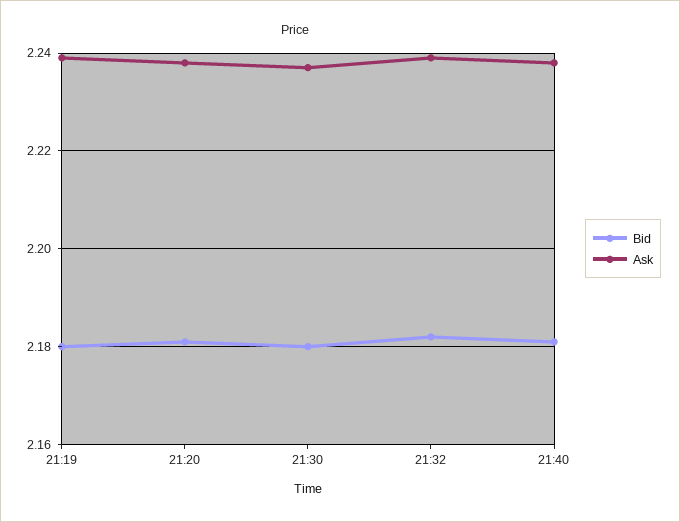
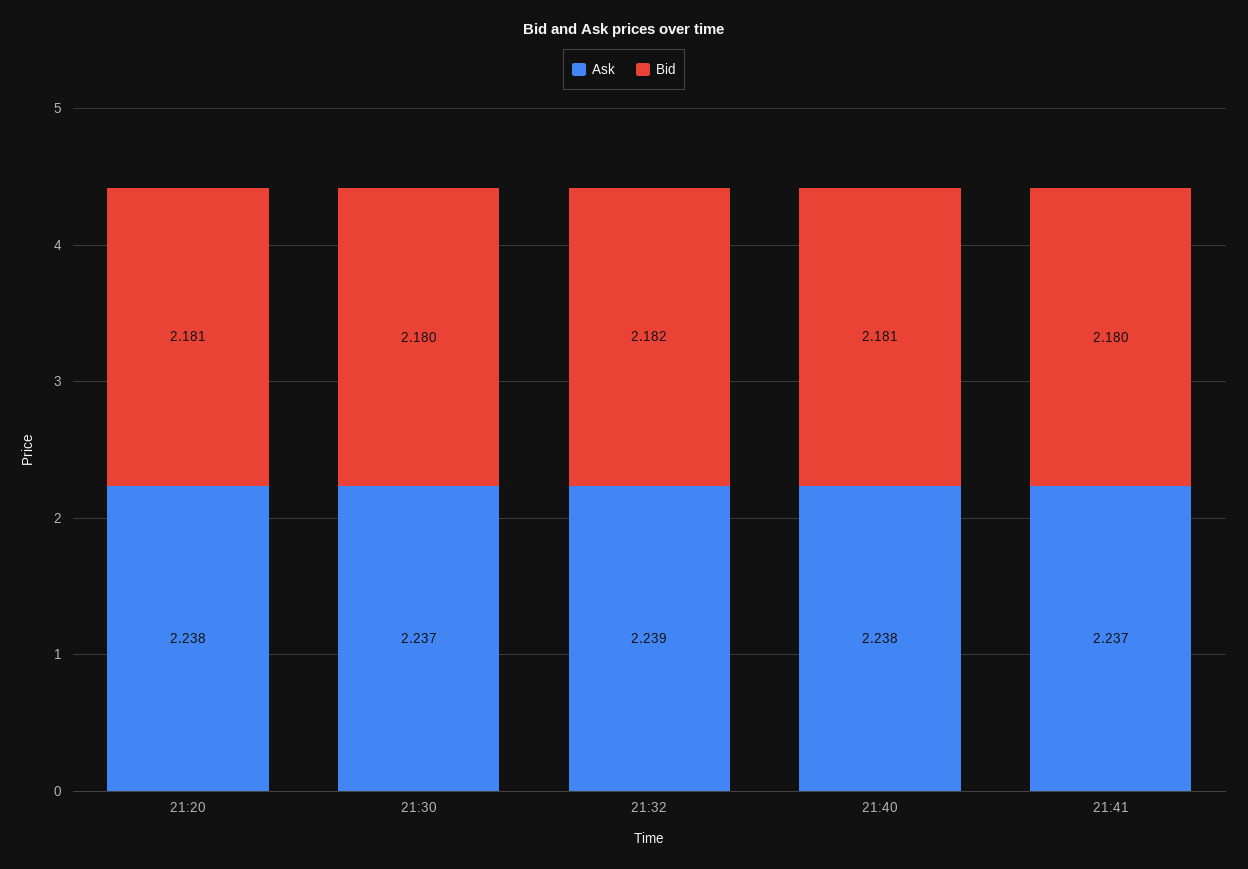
Bid, 21:19: 2.18 -> none
Ask, 21:19: 2.24 -> none
Ask, 21:41: none -> 2.237
Bid, 21:41: none -> 2.18

